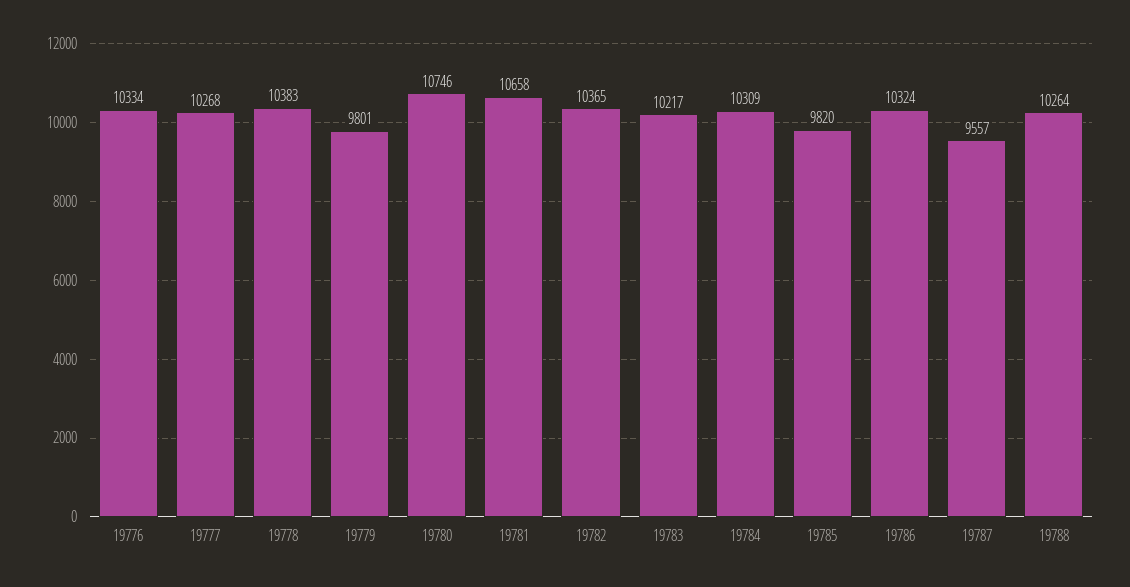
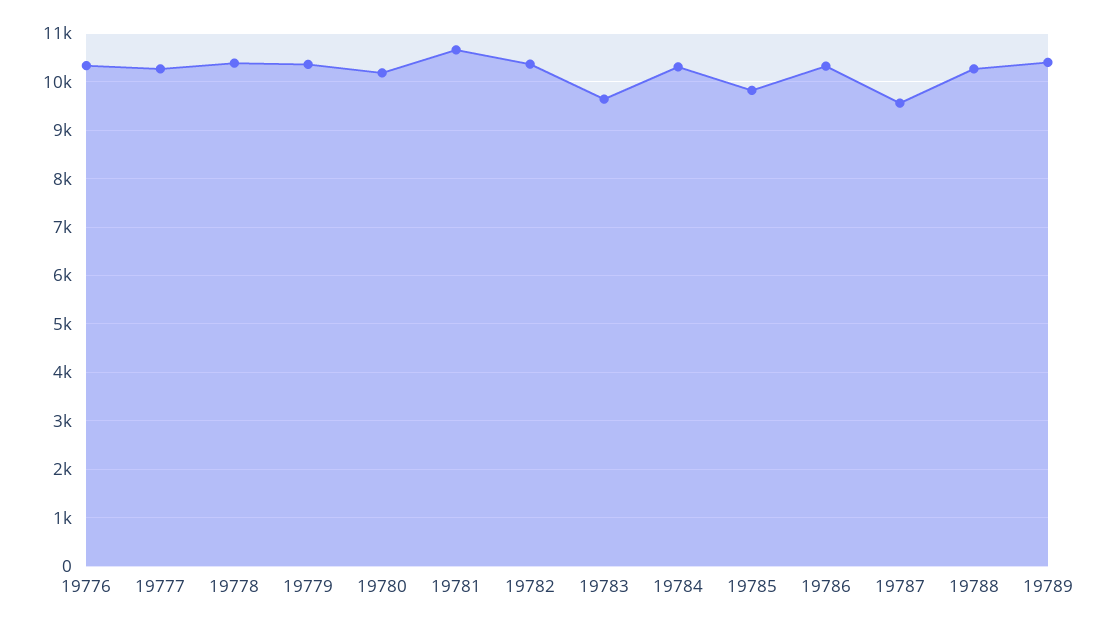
19779: 9801 -> 10400
19780: 10746 -> 10200
19783: 10217 -> 9600
19789: none -> 10400

